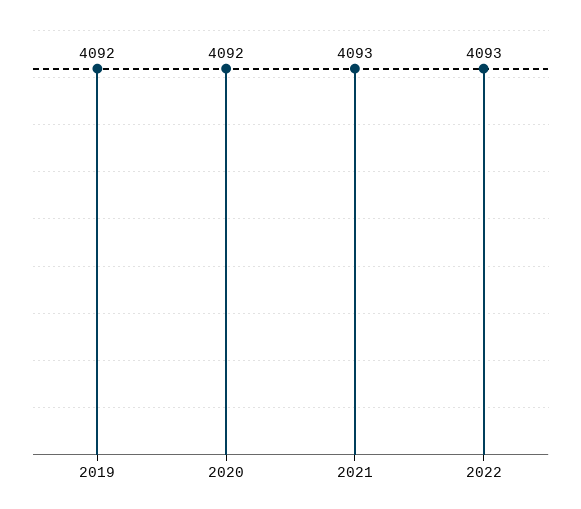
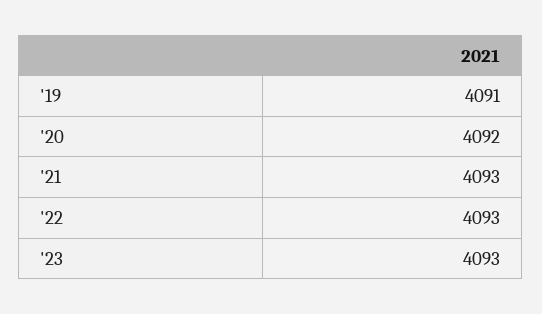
2019: 4092 -> 4091
'23: none -> 4093

